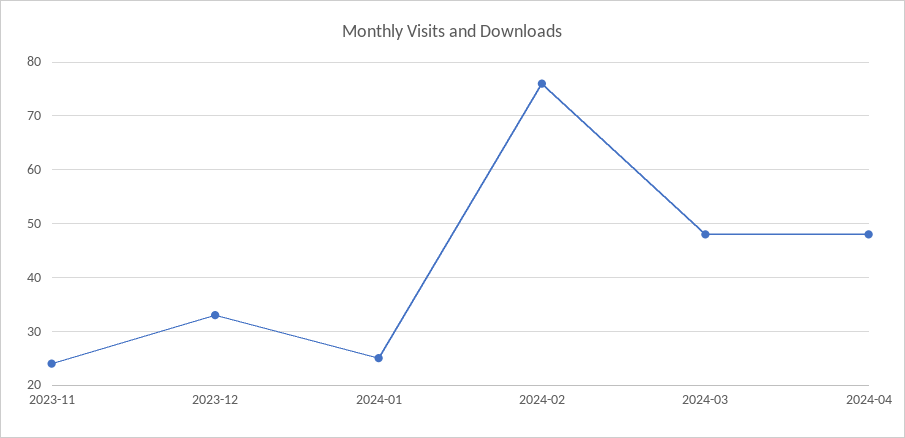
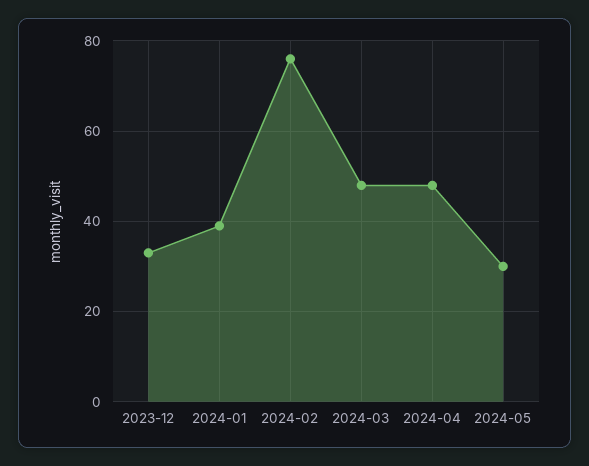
2023-11: 25 -> none
2024-01: 25 -> 40
2024-05: none -> 30

